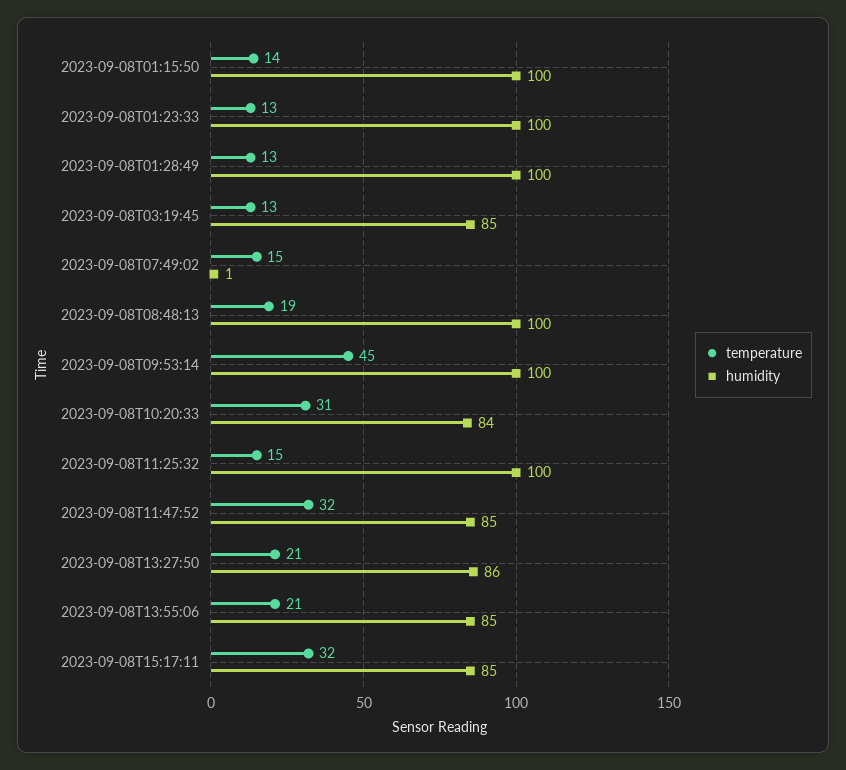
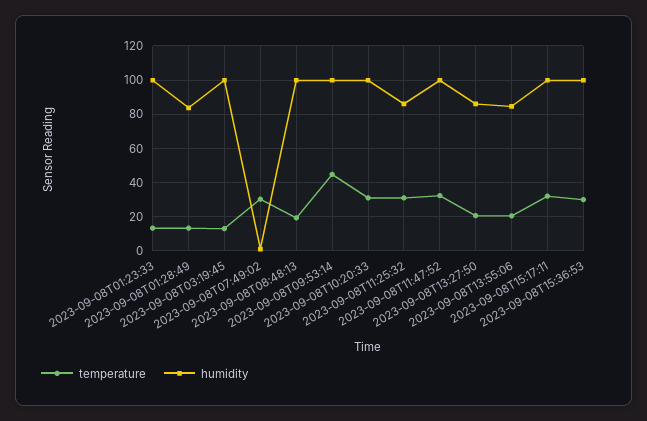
temperature, 2023-09-08T01:15:50: 14 -> none
humidity, 2023-09-08T01:15:50: 100 -> none
humidity, 2023-09-08T01:28:49: 100 -> 85
humidity, 2023-09-08T03:19:45: 85 -> 100
temperature, 2023-09-08T07:49:02: 15 -> 30
humidity, 2023-09-08T10:20:33: 84 -> 100
temperature, 2023-09-08T11:25:32: 15 -> 30
humidity, 2023-09-08T11:25:32: 100 -> 85
humidity, 2023-09-08T11:47:52: 85 -> 100
humidity, 2023-09-08T15:17:11: 85 -> 100
temperature, 2023-09-08T15:36:53: none -> 30
humidity, 2023-09-08T15:36:53: none -> 100

